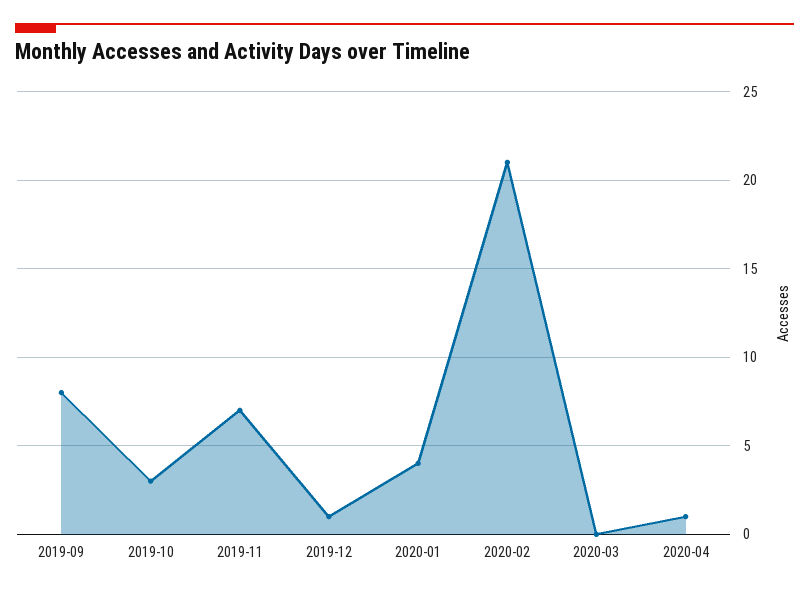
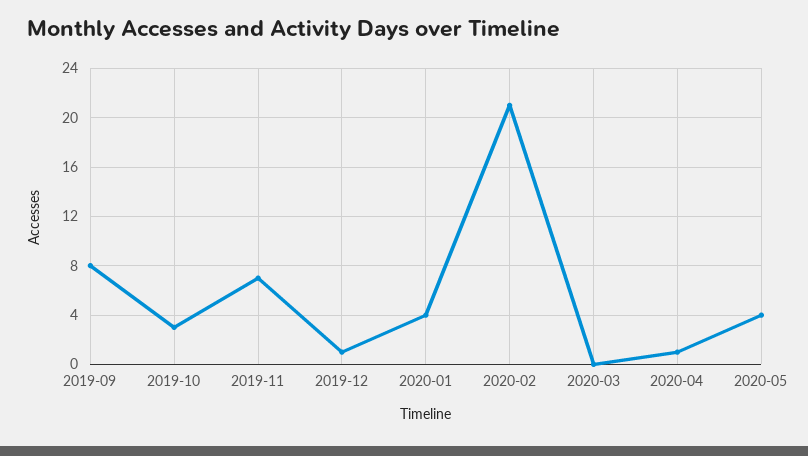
2020-05: none -> 4

